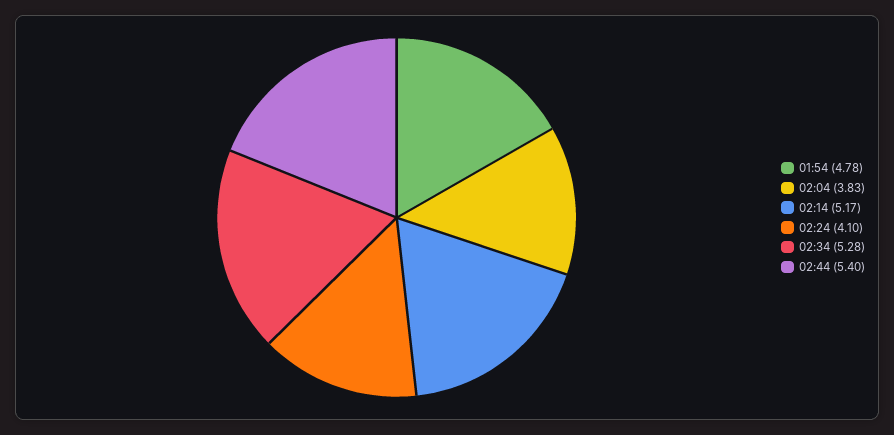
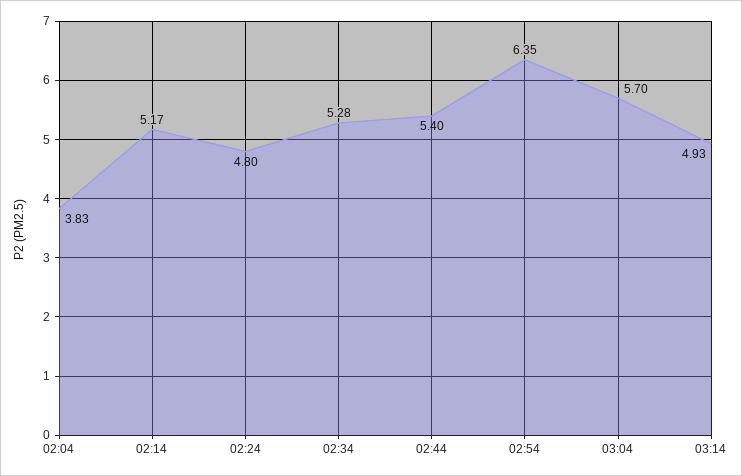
01:54: 4.78 -> none
02:24: 4.1 -> 4.8
02:54: none -> 6.35
03:04: none -> 5.7
03:14: none -> 4.93

